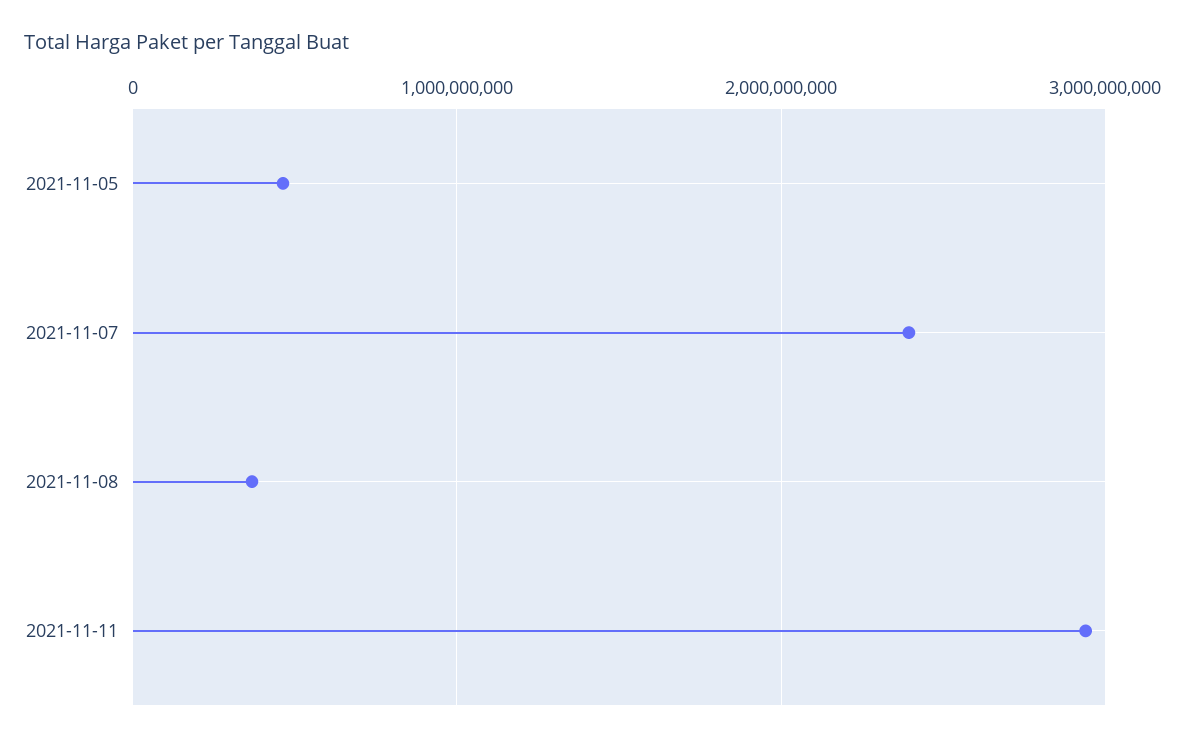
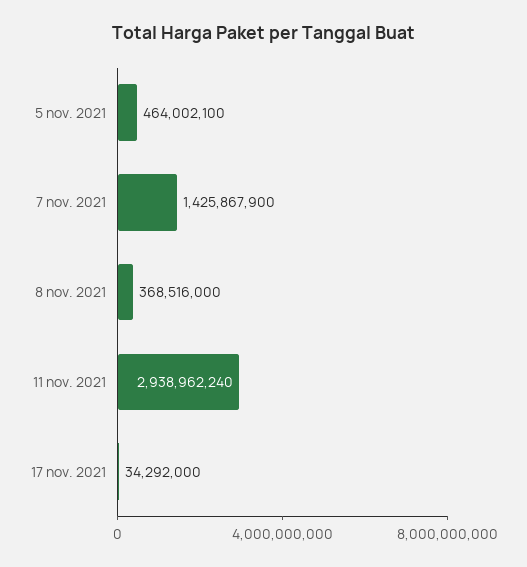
2021-11-07: 2400000000 -> 1425867900
17 nov. 2021: none -> 34292000

